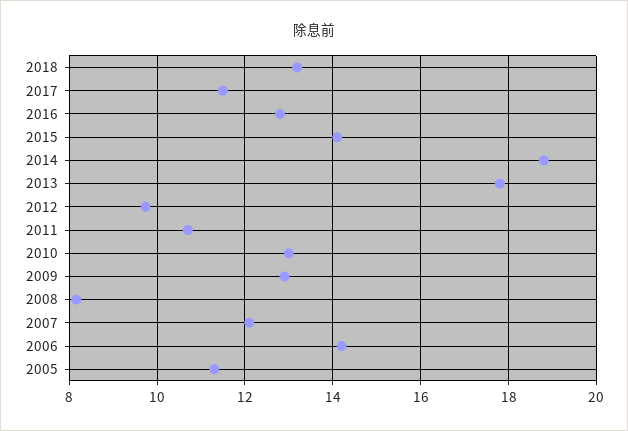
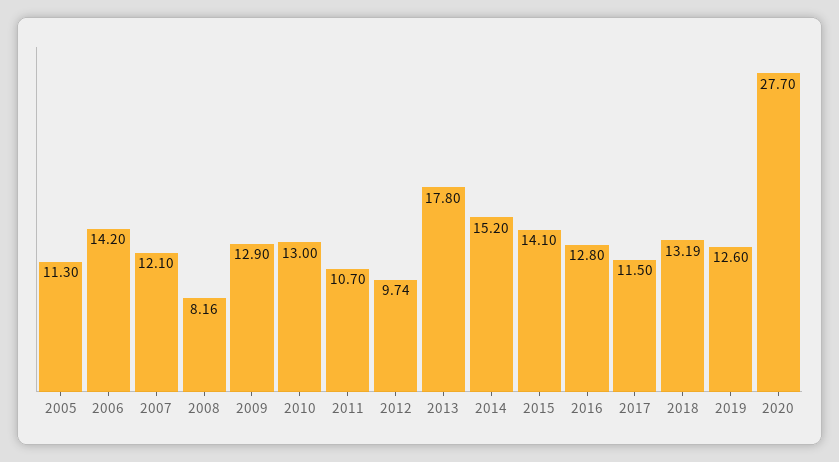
2014: 18.8 -> 15.2
2019: none -> 12.6
2020: none -> 27.7

